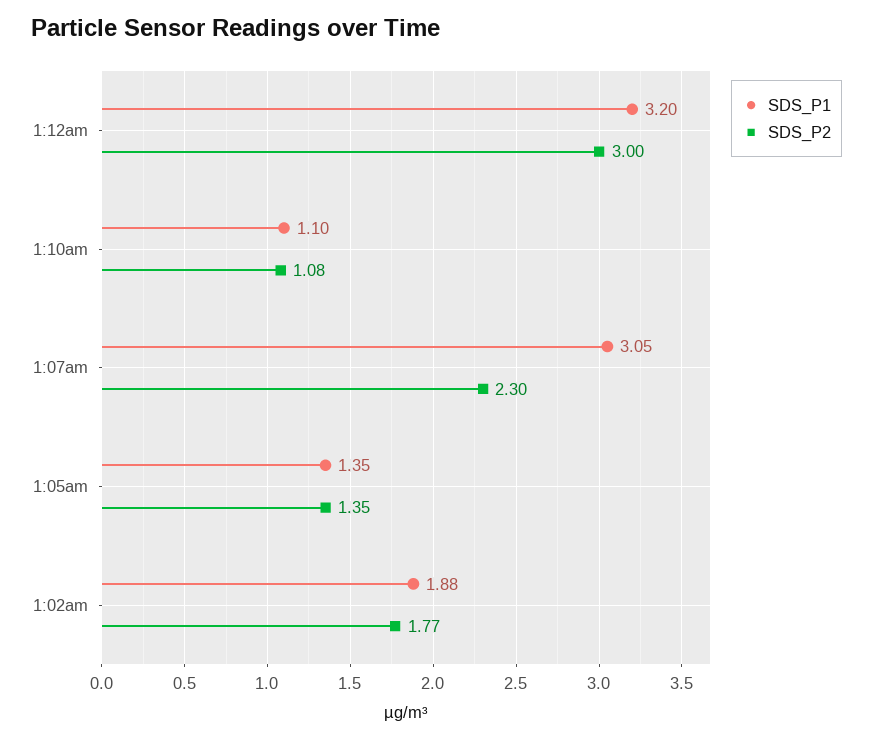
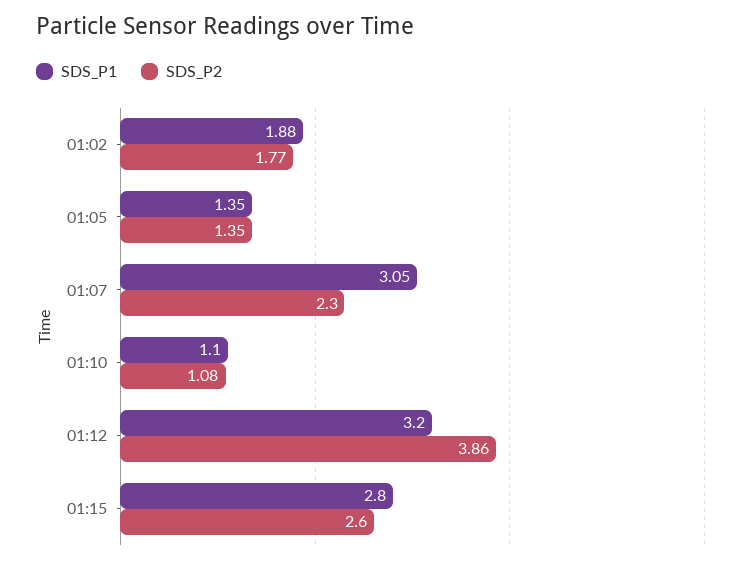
SDS_P2, 1:12am: 3 -> 3.86
SDS_P1, 01:15: none -> 2.8
SDS_P2, 01:15: none -> 2.6

